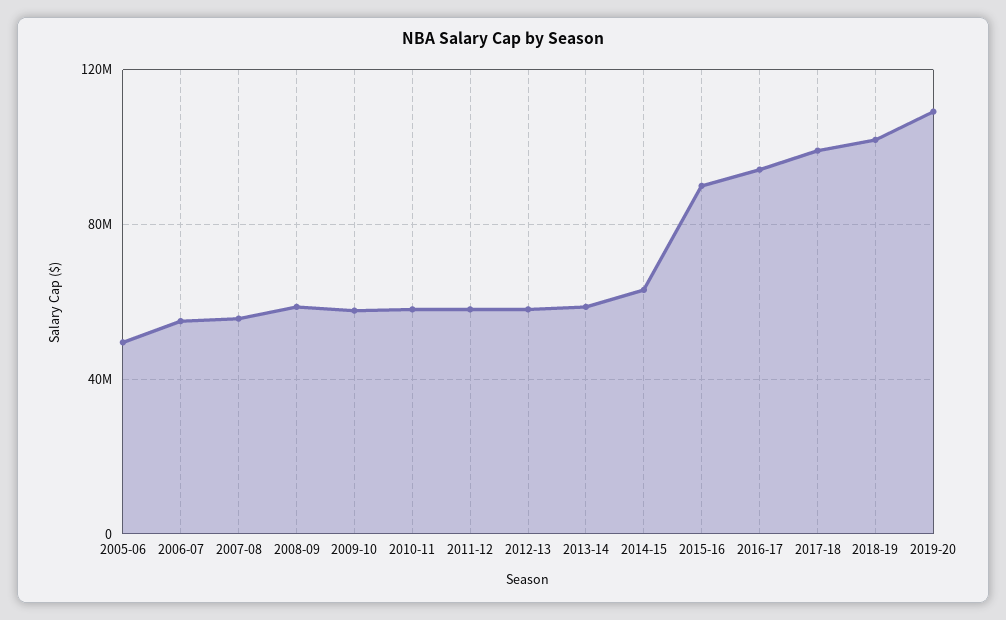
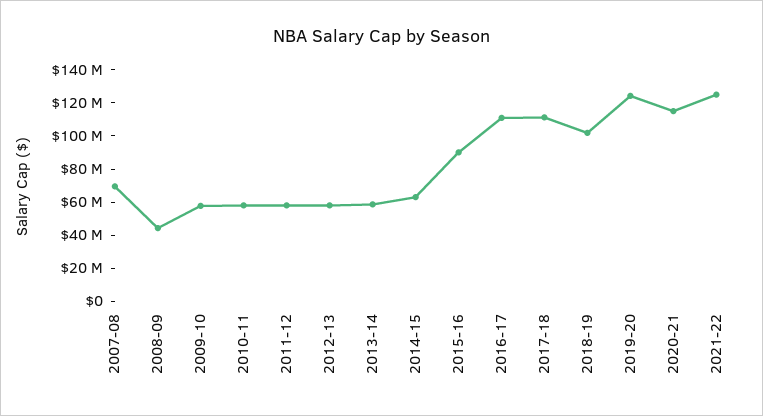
2005-06: 50000000 -> none
2006-07: 55000000 -> none
2007-08: 55000000 -> 70000000
2008-09: 60000000 -> 45000000
2016-17: 95000000 -> 110000000
2017-18: 100000000 -> 110000000
2019-20: 110000000 -> 125000000
2020-21: none -> 115000000
2021-22: none -> 125000000

